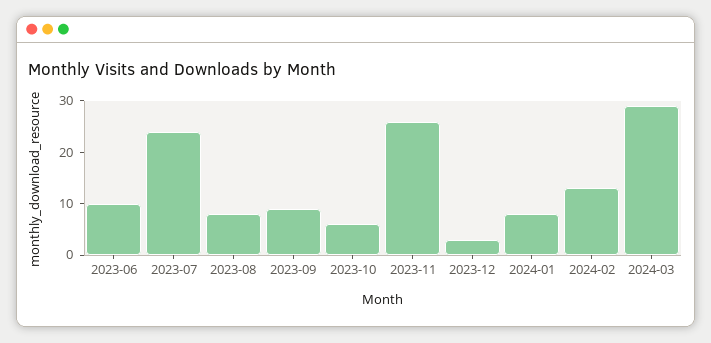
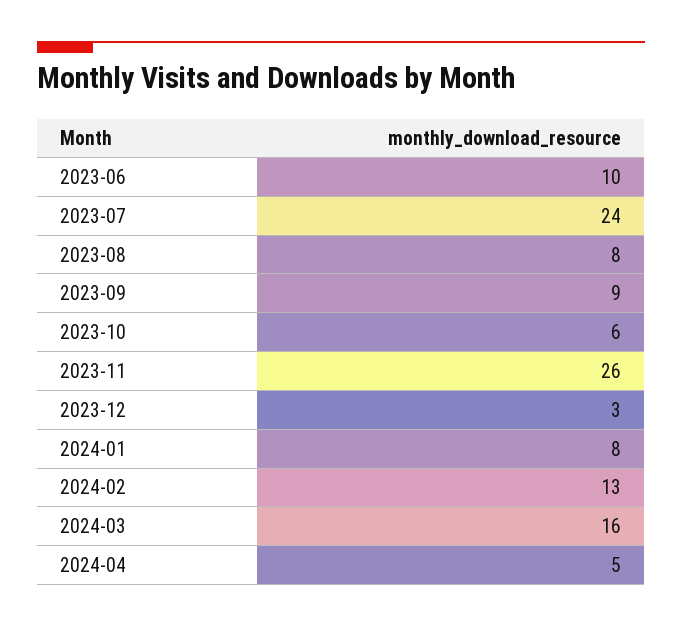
2024-03: 30 -> 16
2024-04: none -> 5

